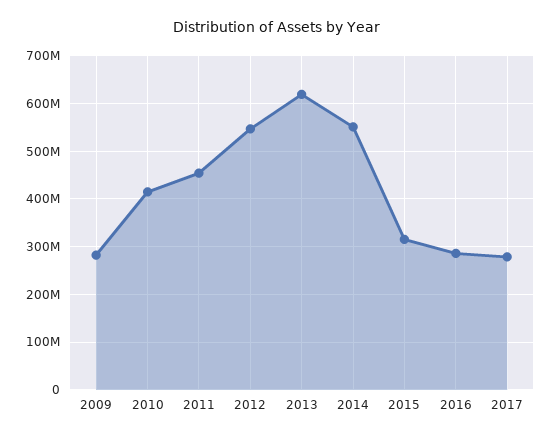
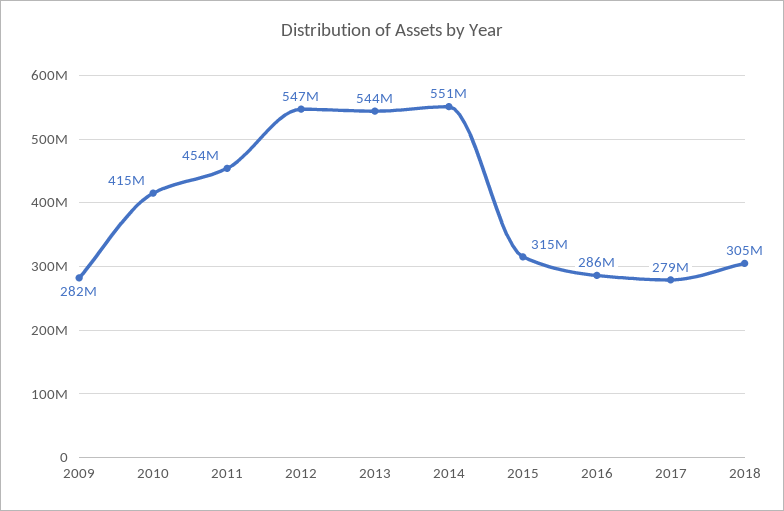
2013: 620000000 -> 544000000
2018: none -> 305000000

